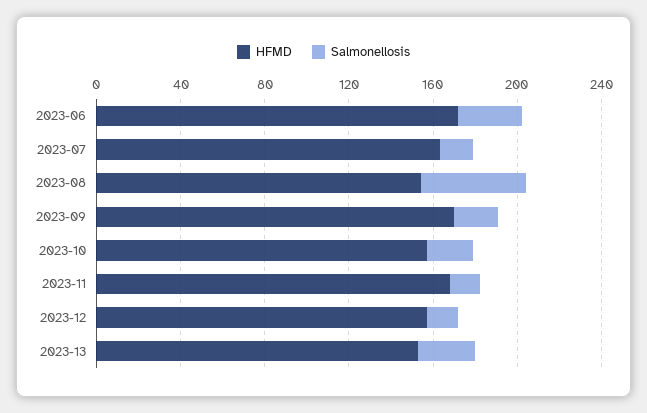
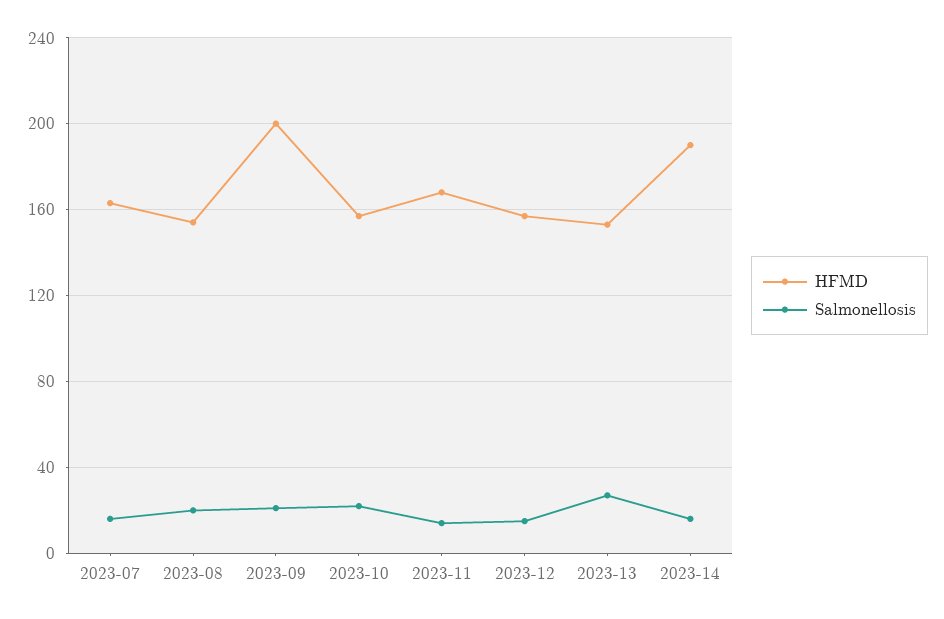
HFMD, 2023-06: 170 -> none
Salmonellosis, 2023-06: 30 -> none
Salmonellosis, 2023-08: 50 -> 20
HFMD, 2023-09: 170 -> 200
HFMD, 2023-14: none -> 190
Salmonellosis, 2023-14: none -> 15

